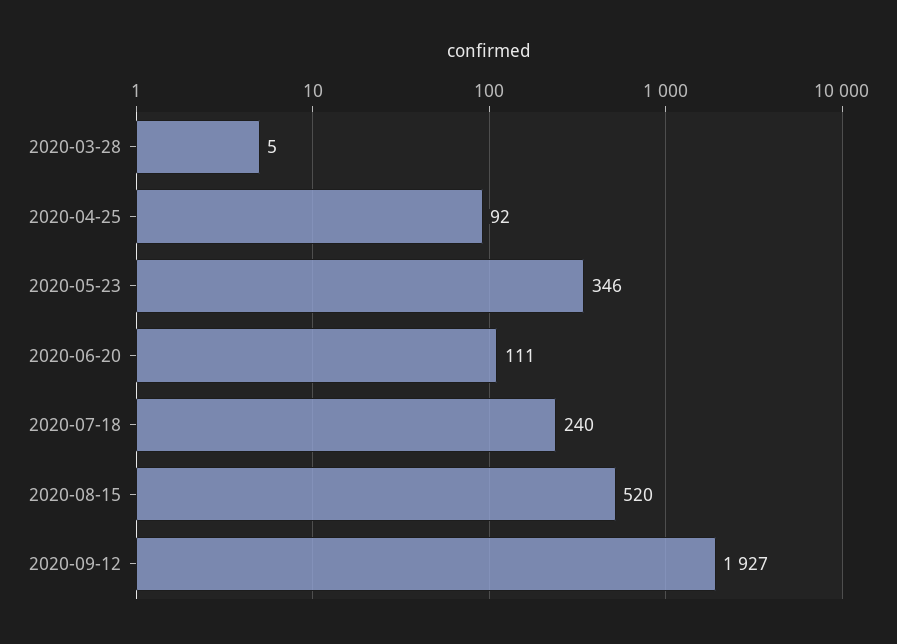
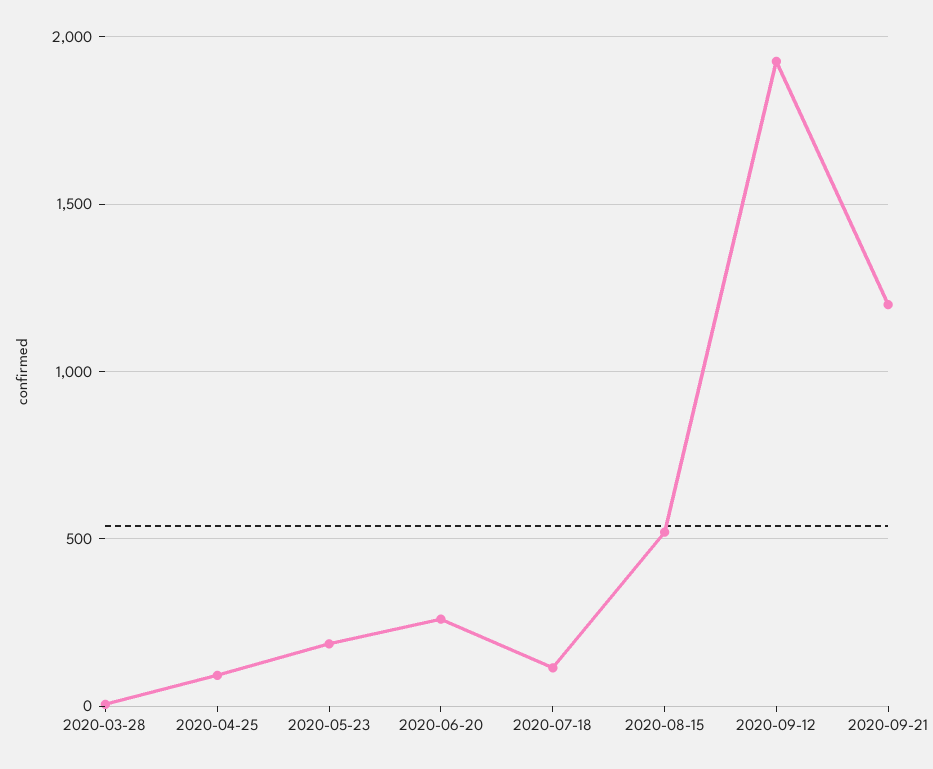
2020-05-23: 346 -> 200
2020-06-20: 111 -> 250
2020-07-18: 240 -> 100
2020-09-21: none -> 1200

